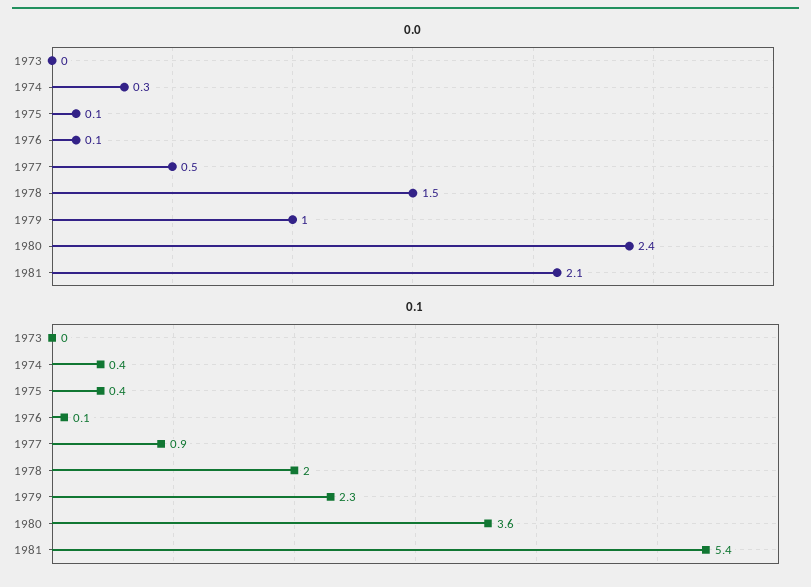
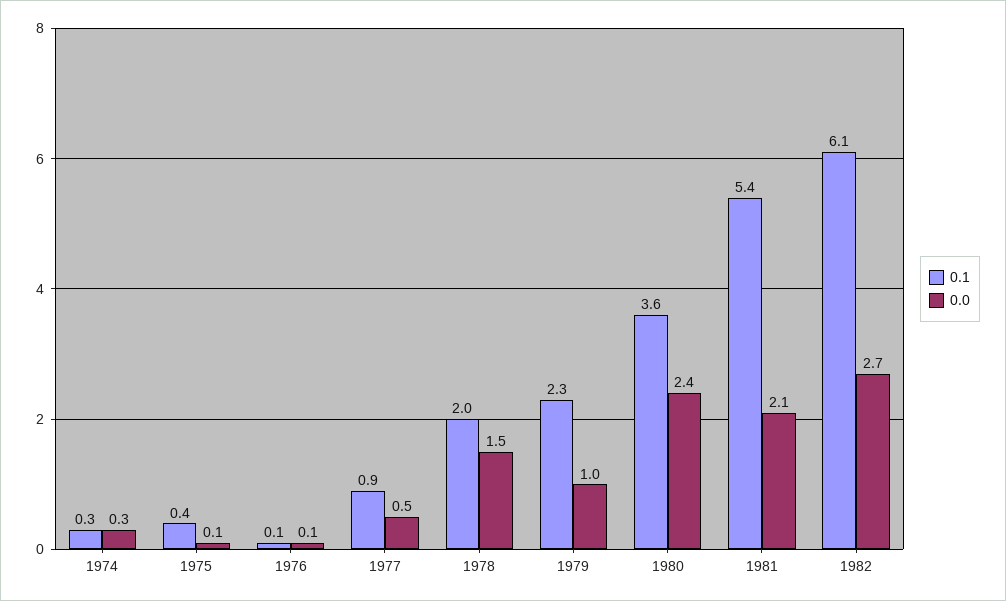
0.0, 1973: 0 -> none
0.1, 1973: 0 -> none
0.1, 1974: 0.4 -> 0.3
0.1, 1982: none -> 6.1
0.0, 1982: none -> 2.7

